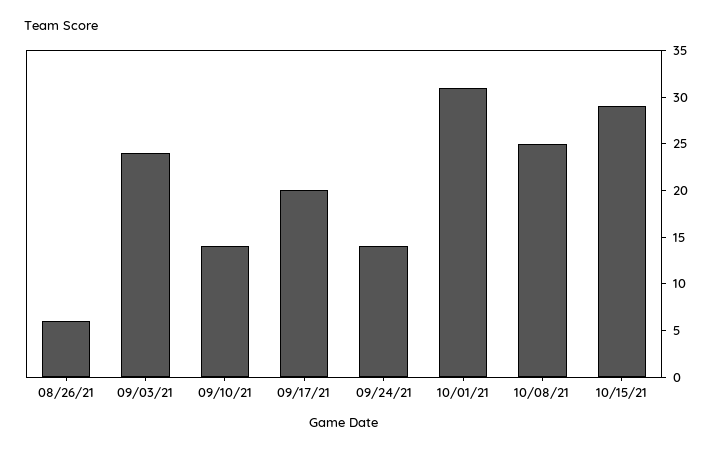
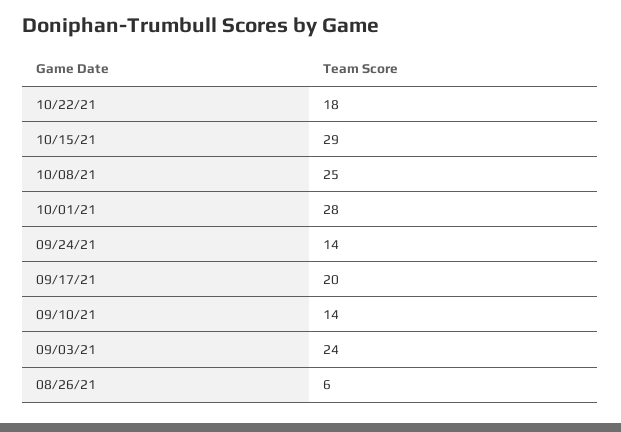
10/01/21: 31 -> 28
10/22/21: none -> 18

